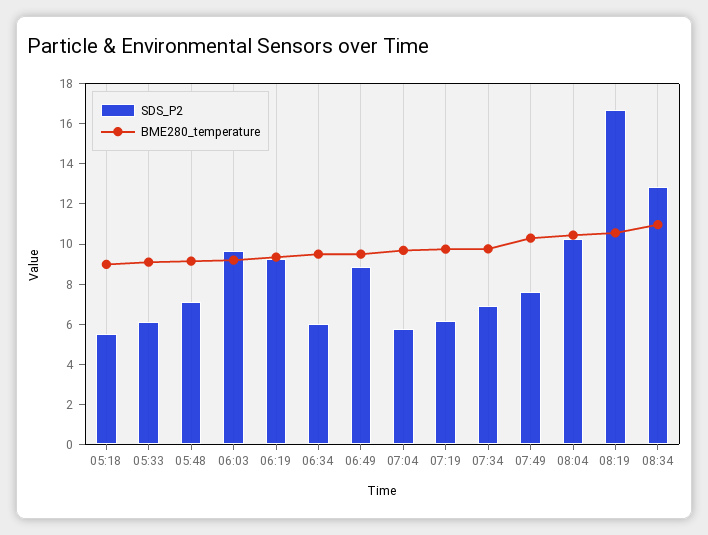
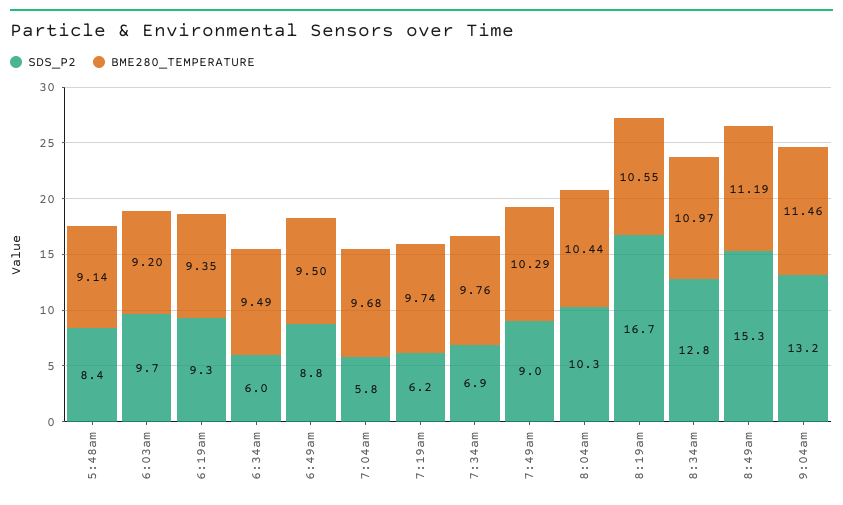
SDS_P2, 05:18: 5.5 -> none
BME280_temperature, 05:18: 9 -> none
SDS_P2, 05:33: 6 -> none
BME280_temperature, 05:33: 9 -> none
SDS_P2, 05:48: 7 -> 8.4
SDS_P2, 07:49: 7.5 -> 9
SDS_P2, 8:49am: none -> 15.3
BME280_temperature, 8:49am: none -> 11.19
SDS_P2, 9:04am: none -> 13.2
BME280_temperature, 9:04am: none -> 11.46

